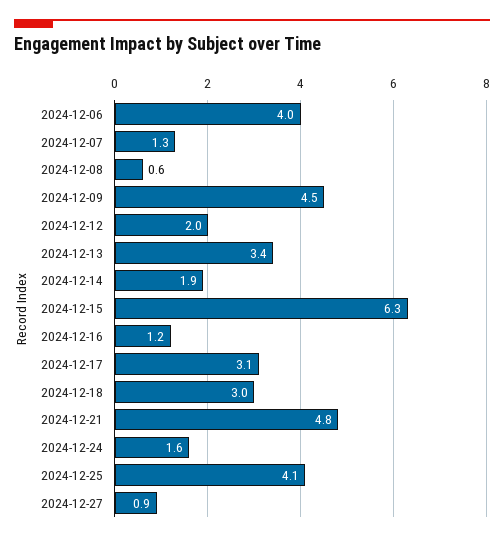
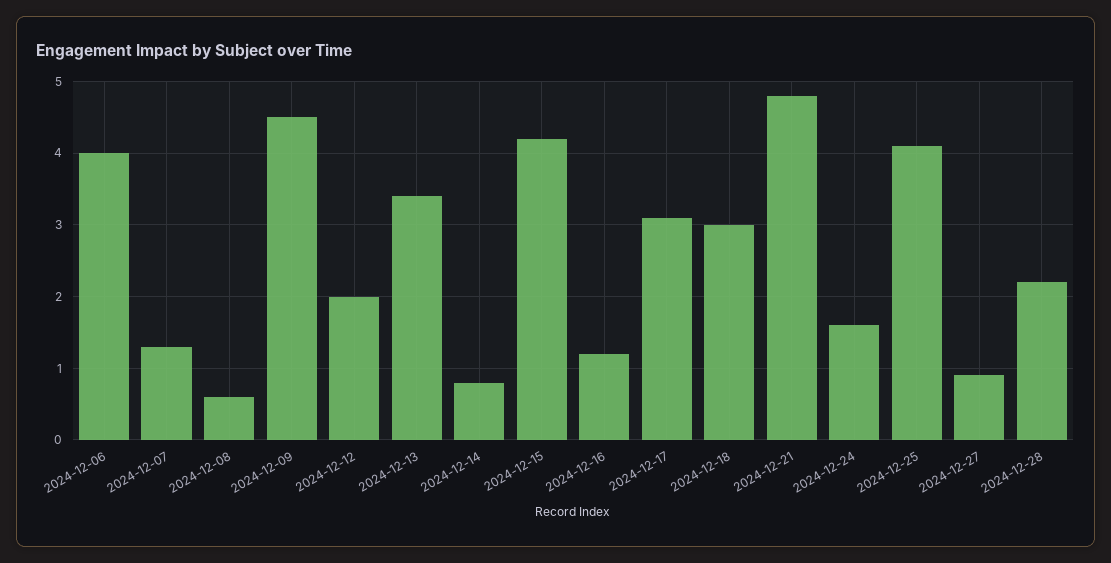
2024-12-14: 1.9 -> 0.8
2024-12-15: 6.3 -> 4.2
2024-12-28: none -> 2.2

